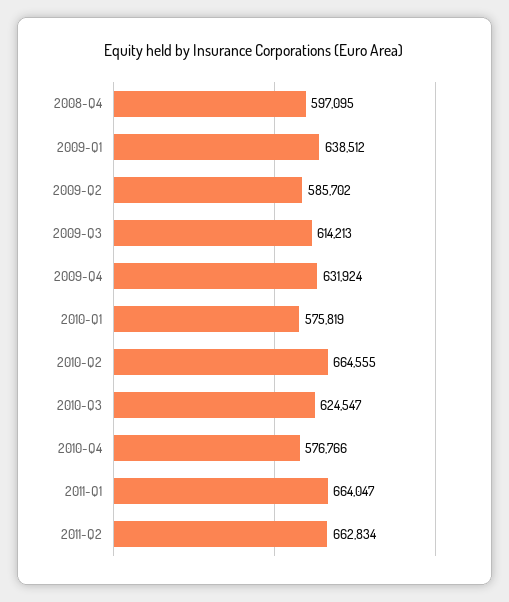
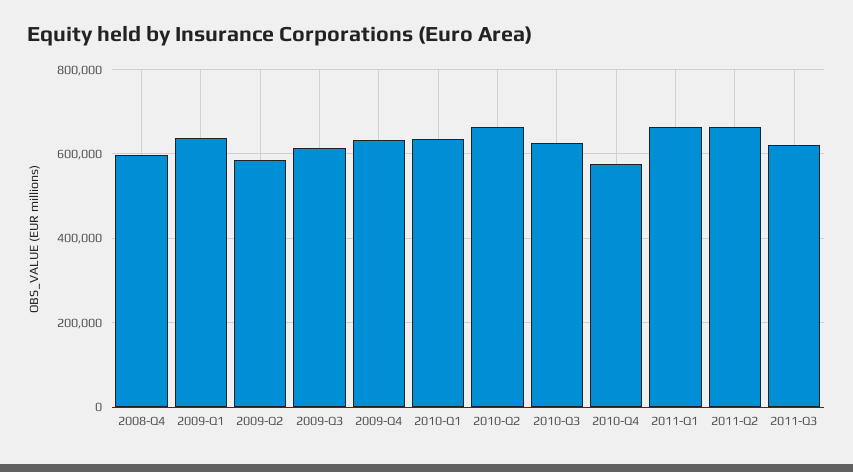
2010-Q1: 575819 -> 640000
2011-Q3: none -> 620000

